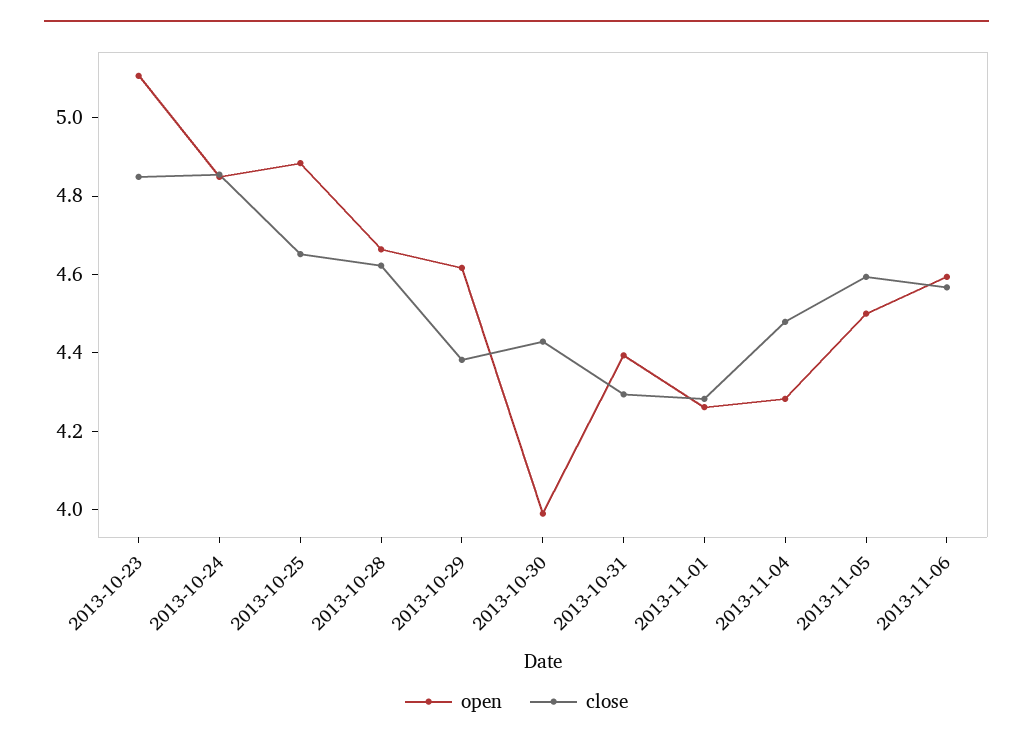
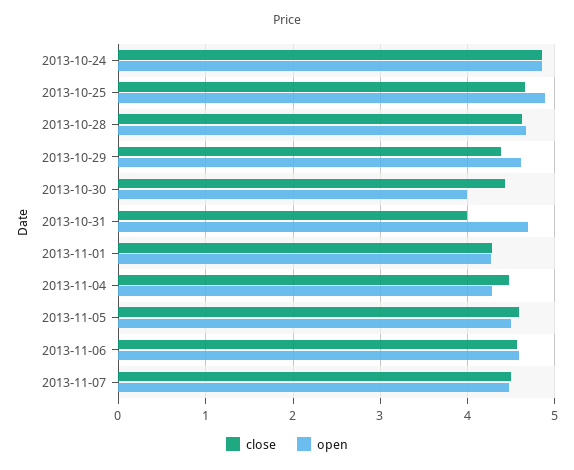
open, 2013-10-23: 5.1 -> none
close, 2013-10-23: 4.85 -> none
open, 2013-10-31: 4.4 -> 4.7
close, 2013-10-31: 4.3 -> 4
close, 2013-11-07: none -> 4.5
open, 2013-11-07: none -> 4.5

